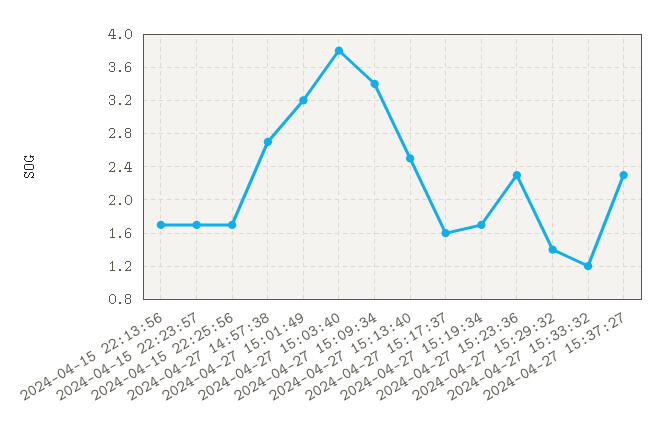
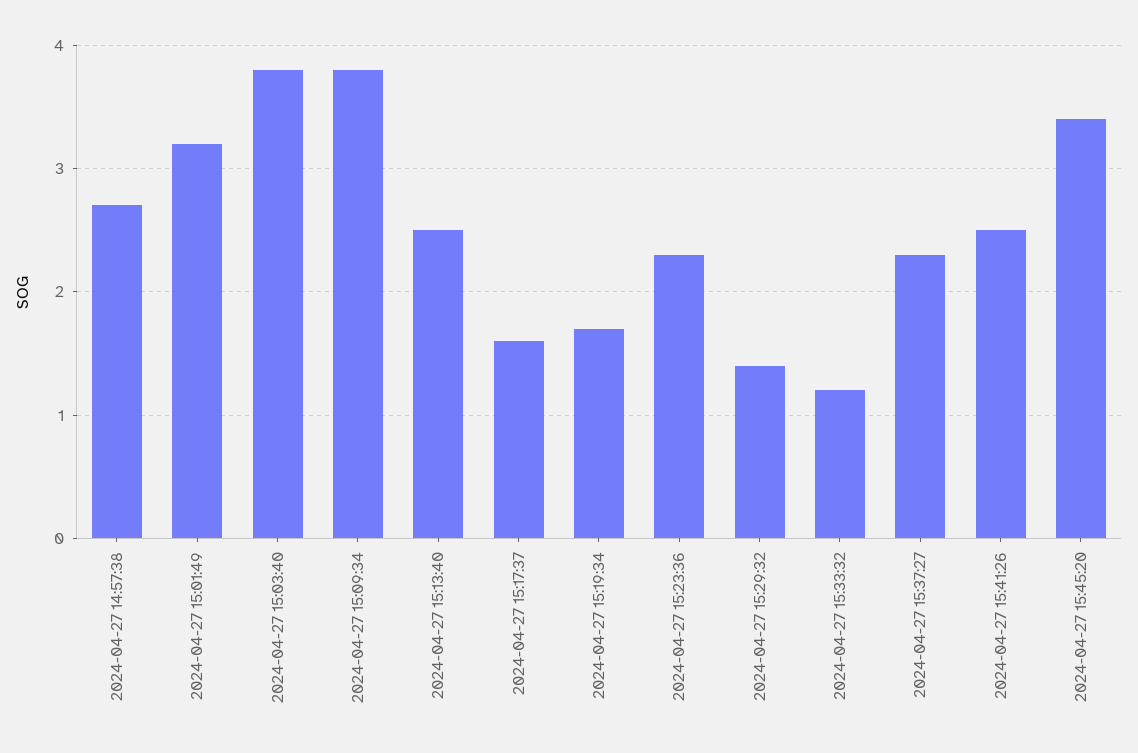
2024-04-15 22:13:56: 1.7 -> none
2024-04-15 22:23:57: 1.7 -> none
2024-04-15 22:25:56: 1.7 -> none
2024-04-27 15:09:34: 3.4 -> 3.8
2024-04-27 15:41:26: none -> 2.5
2024-04-27 15:45:20: none -> 3.4

